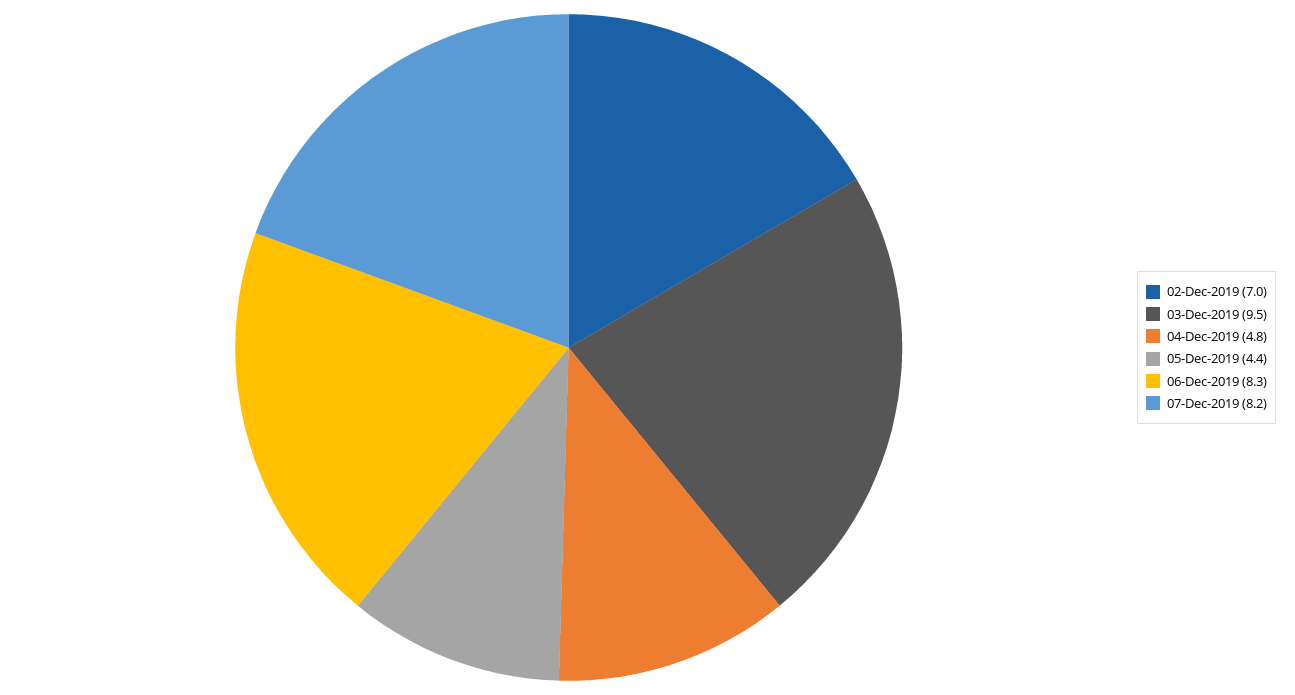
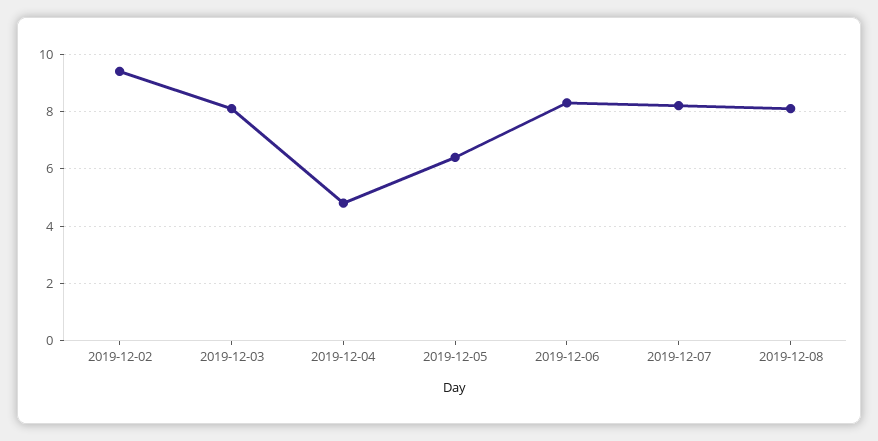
02-Dec-2019: 7 -> 9.5
03-Dec-2019: 9.5 -> 8
05-Dec-2019: 4.4 -> 6.5
2019-12-08: none -> 8

